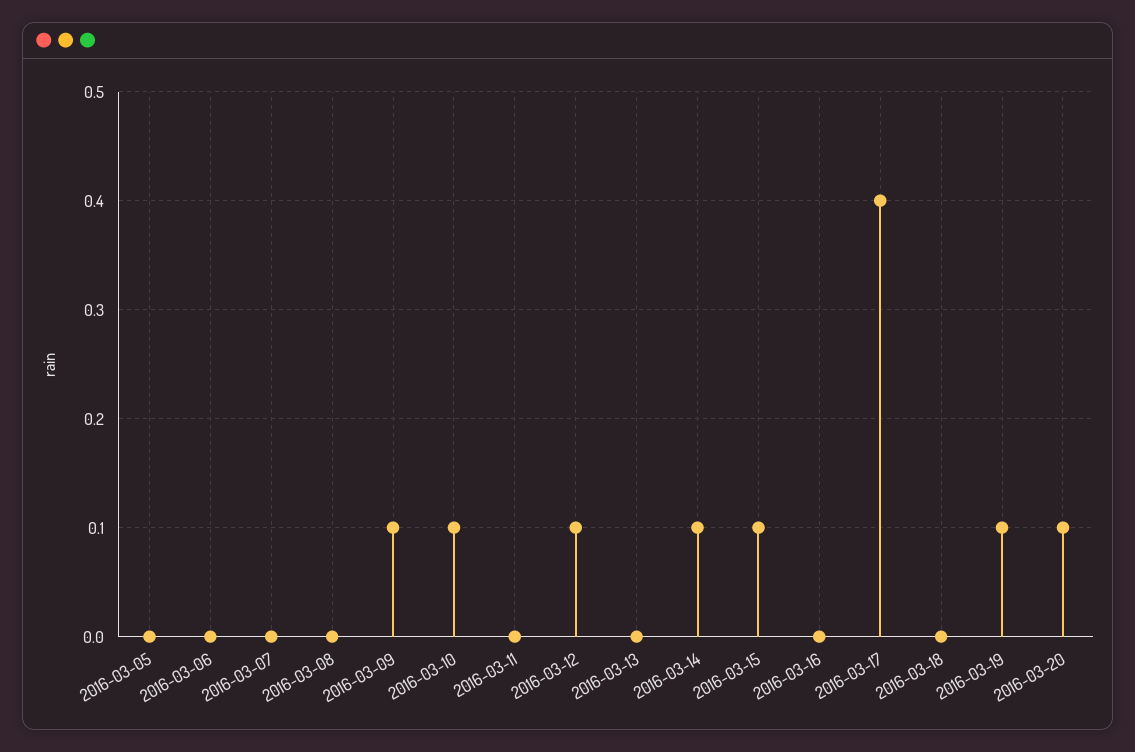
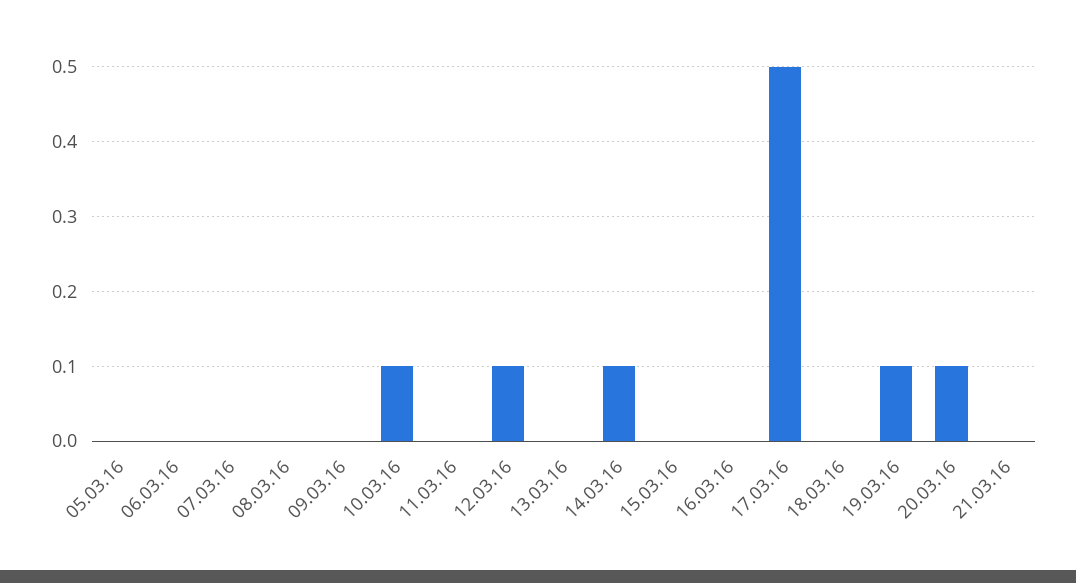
2016-03-09: 0.1 -> 0
2016-03-15: 0.1 -> 0
2016-03-17: 0.4 -> 0.5
21.03.16: none -> 0

